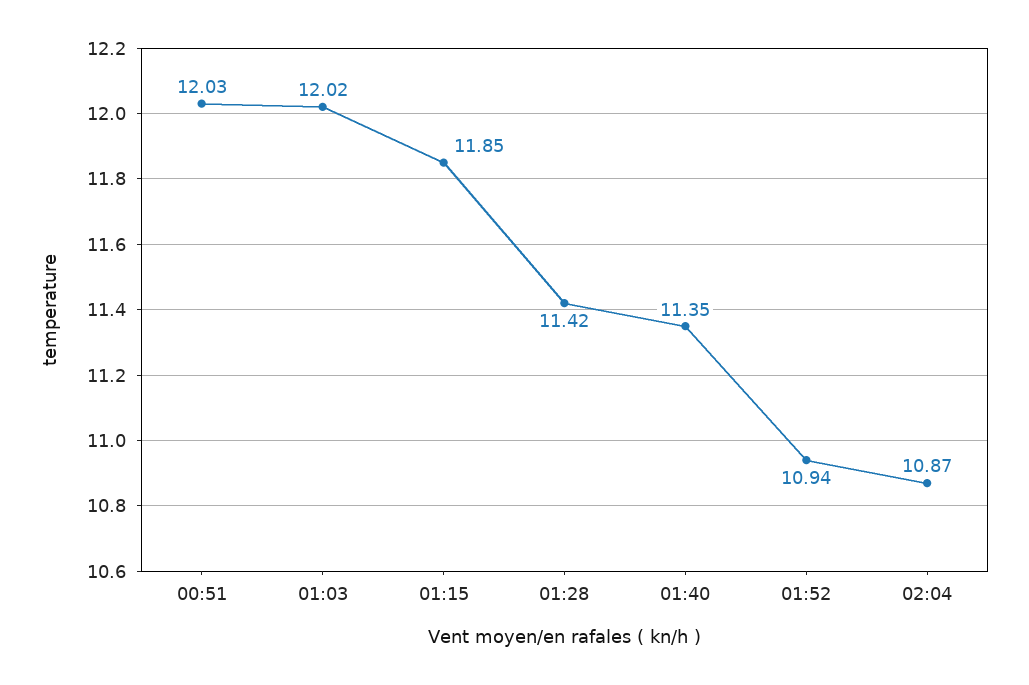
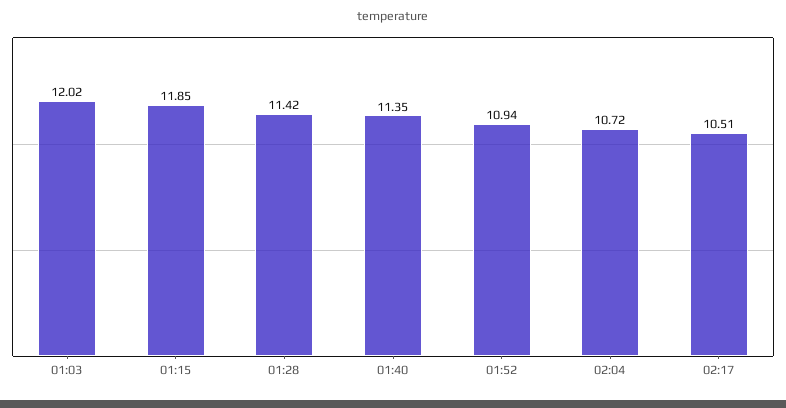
00:51: 12.03 -> none
02:04: 10.87 -> 10.72
02:17: none -> 10.51

